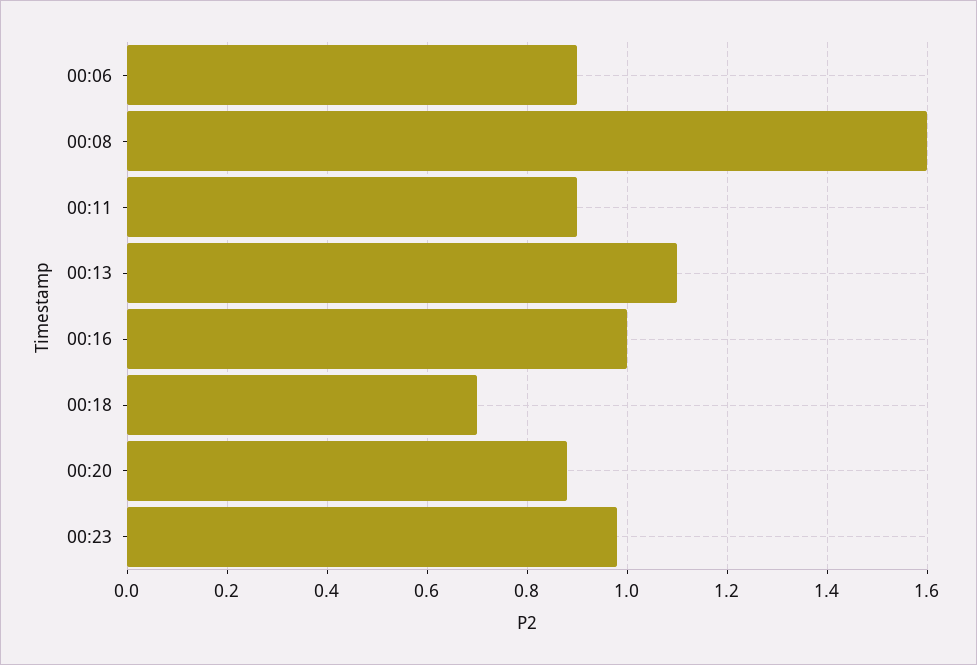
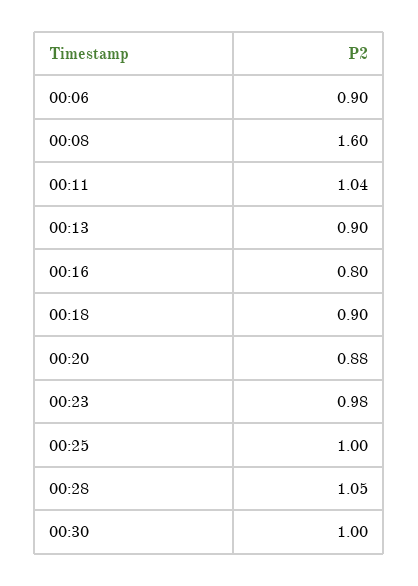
00:11: 0.9 -> 1.04
00:13: 1.1 -> 0.9
00:16: 1 -> 0.8
00:18: 0.7 -> 0.9
00:25: none -> 1
00:28: none -> 1.05
00:30: none -> 1

